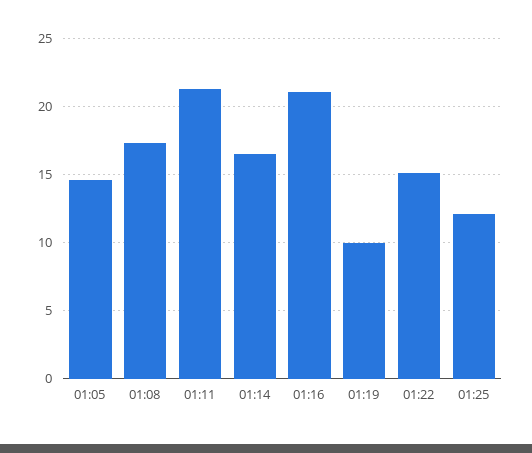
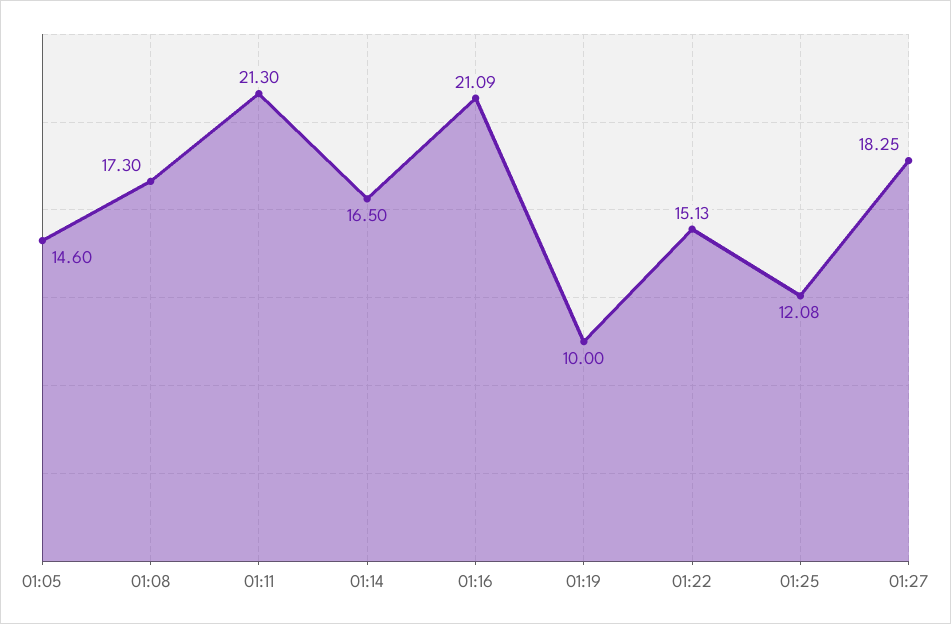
01:27: none -> 18.25

